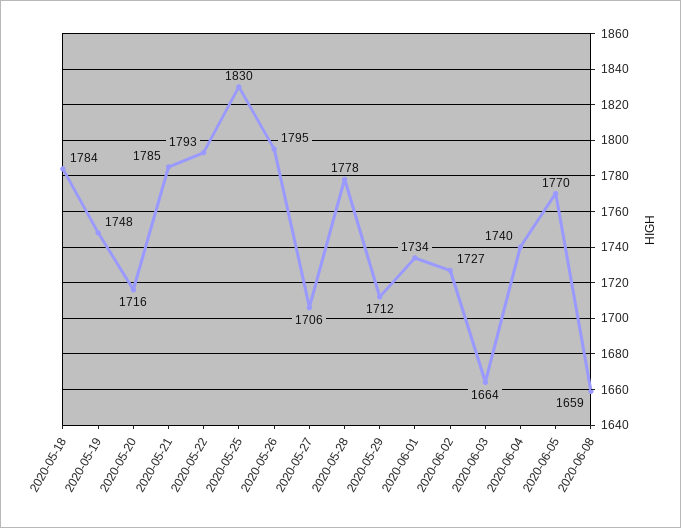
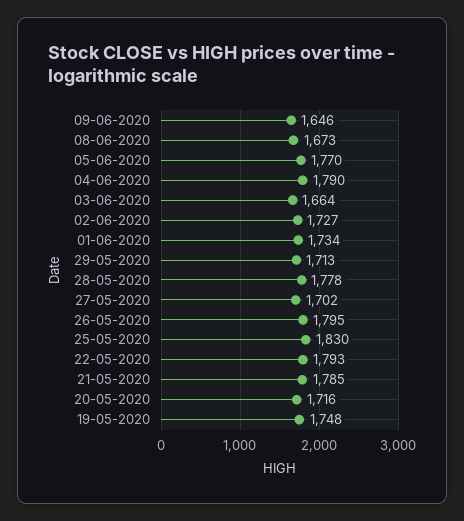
2020-05-18: 1784 -> none
2020-05-27: 1706 -> 1702
2020-05-29: 1712 -> 1713
2020-06-04: 1740 -> 1790
2020-06-08: 1659 -> 1673
09-06-2020: none -> 1646

